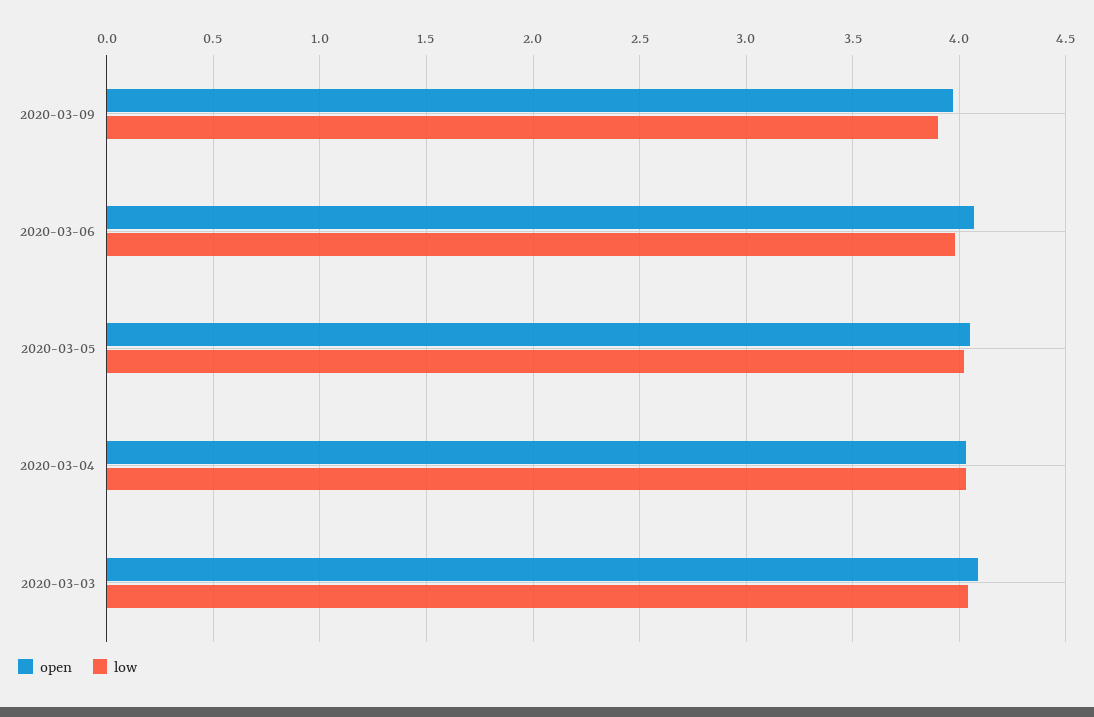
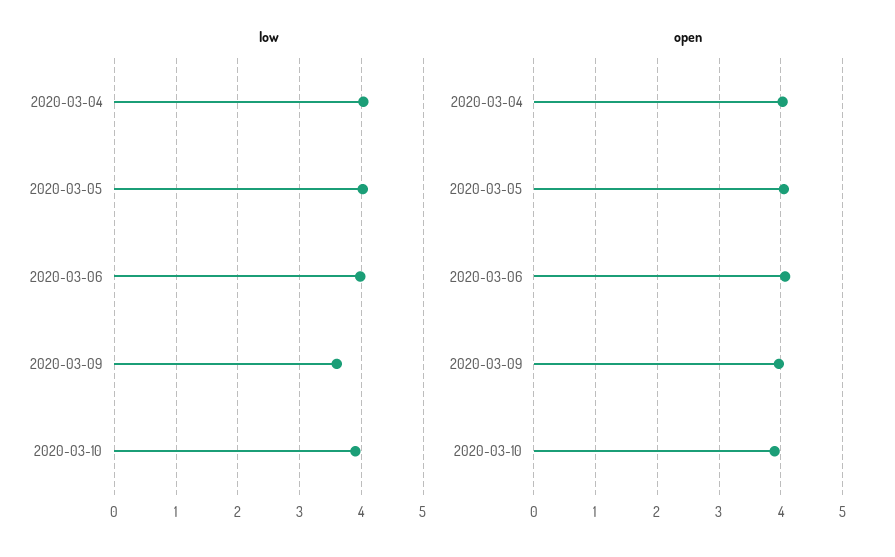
low, 2020-03-09: 3.9 -> 3.6
open, 2020-03-03: 4.1 -> none
low, 2020-03-03: 4.05 -> none
low, 2020-03-10: none -> 3.9
open, 2020-03-10: none -> 3.9

